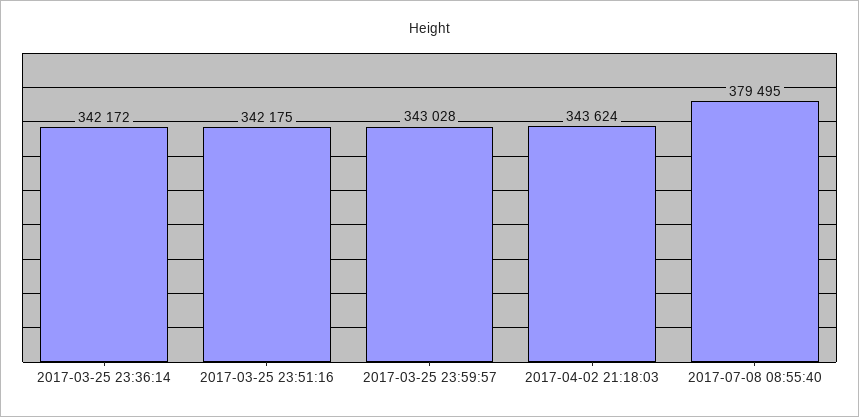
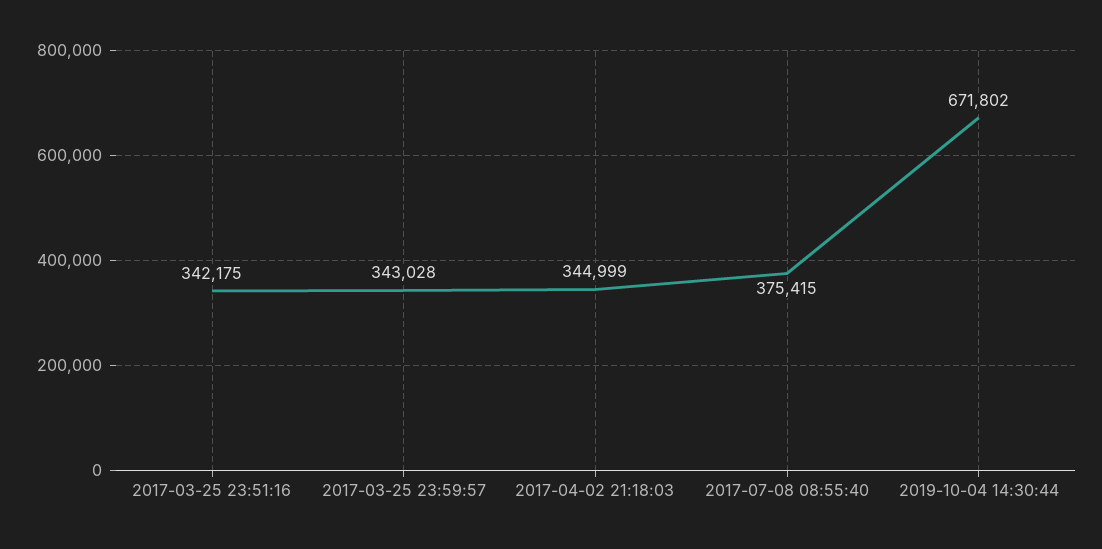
2017-03-25 23:36:14: 342172 -> none
2017-04-02 21:18:03: 343624 -> 344999
2017-07-08 08:55:40: 379495 -> 375415
2019-10-04 14:30:44: none -> 671802

